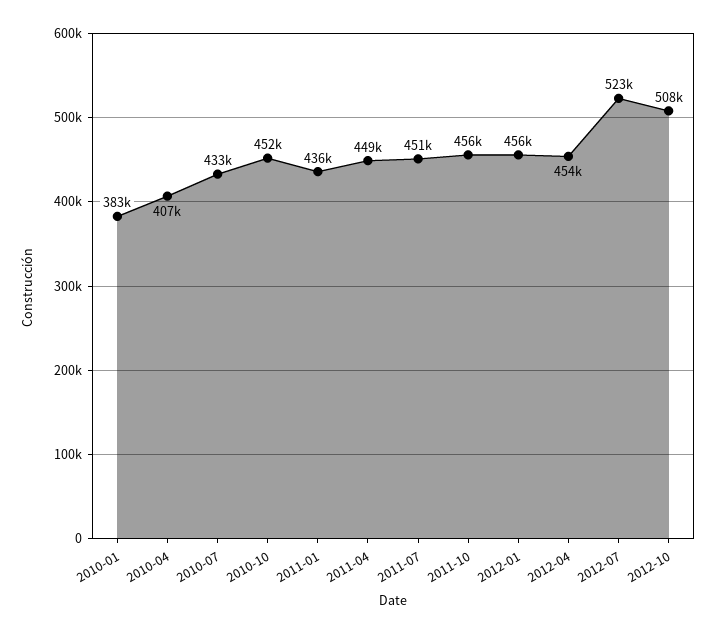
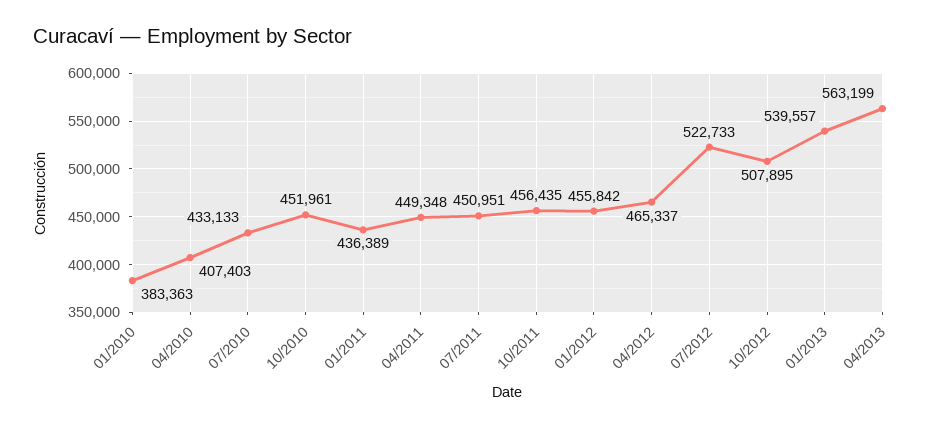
2012-04: 454000 -> 465337
01/2013: none -> 539557
04/2013: none -> 563199

